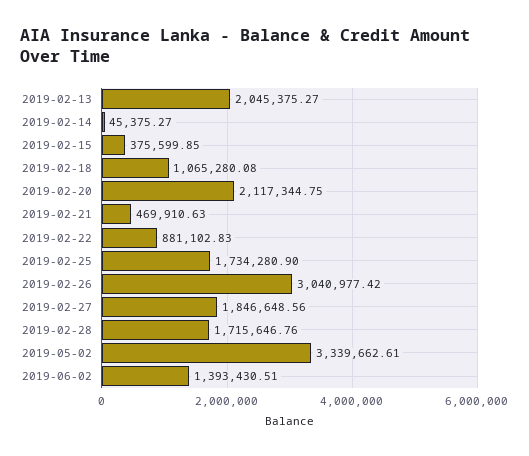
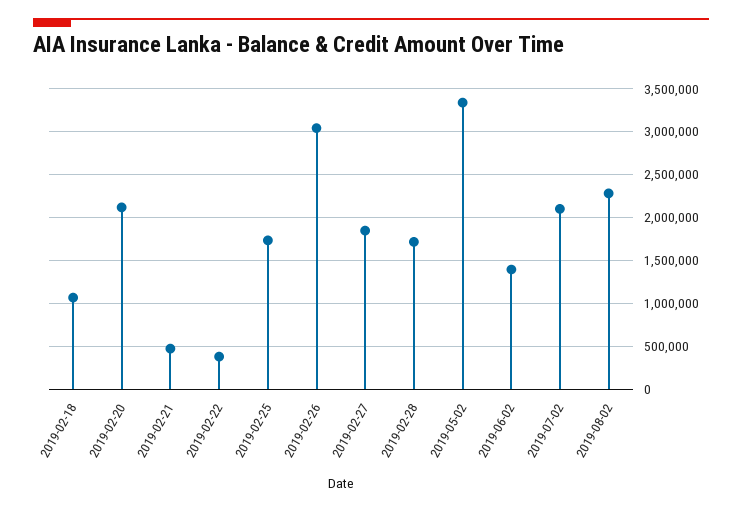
2019-02-13: 2045375.27 -> none
2019-02-14: 45375.27 -> none
2019-02-15: 375599.85 -> none
2019-02-22: 881102.83 -> 400000
2019-07-02: none -> 2100000
2019-08-02: none -> 2300000

